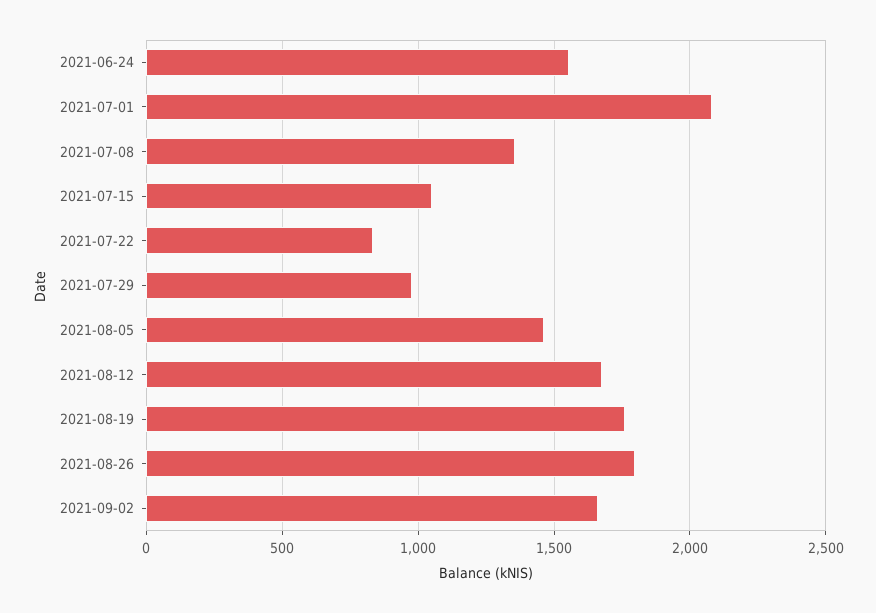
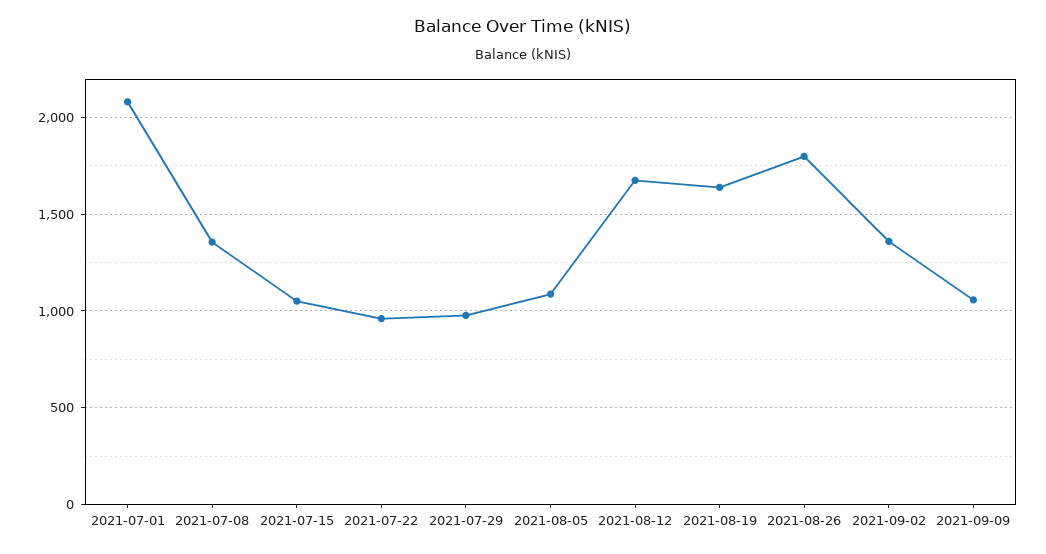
2021-06-24: 1550 -> none
2021-07-22: 850 -> 950
2021-08-05: 1450 -> 1100
2021-08-19: 1750 -> 1650
2021-09-02: 1650 -> 1350
2021-09-09: none -> 1050

